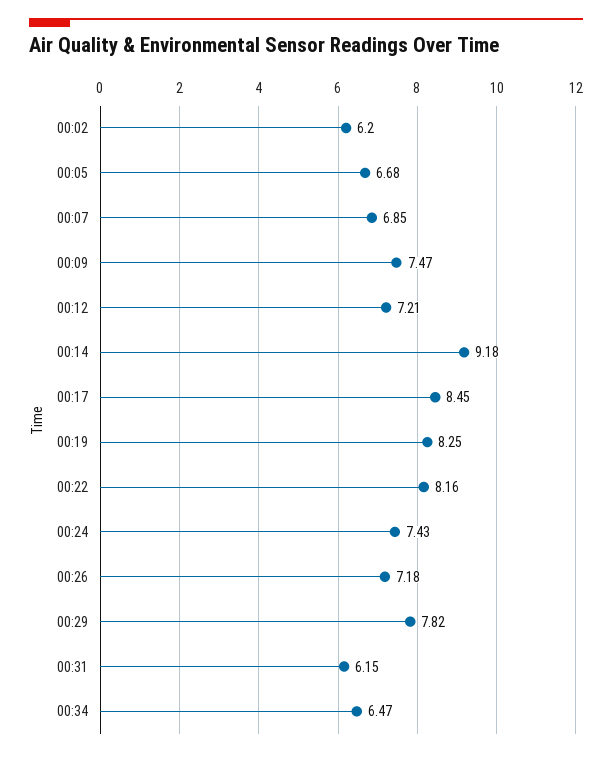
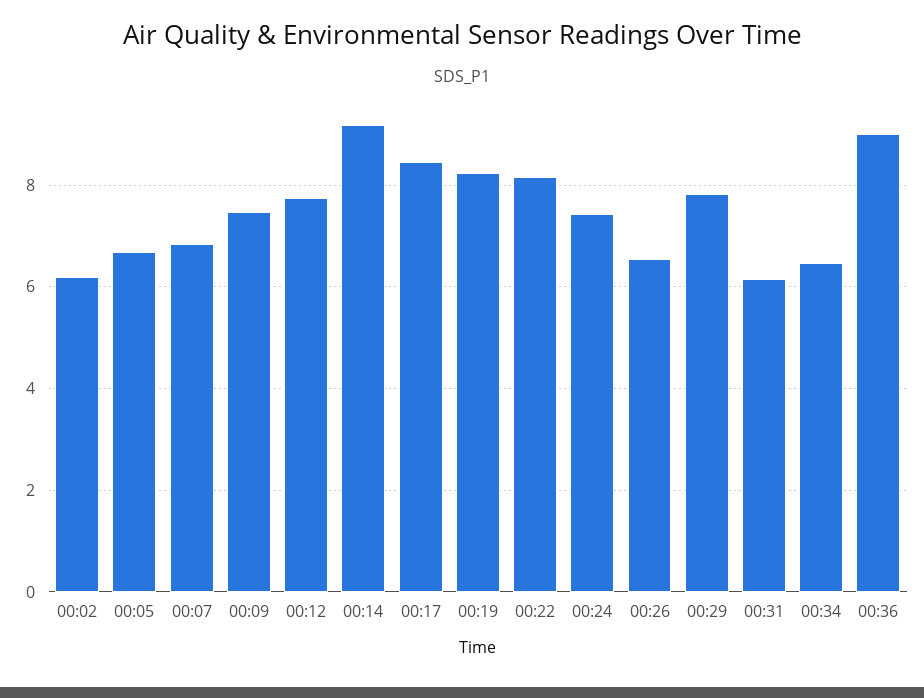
00:12: 7.21 -> 7.8
00:26: 7.18 -> 6.6
00:36: none -> 9

